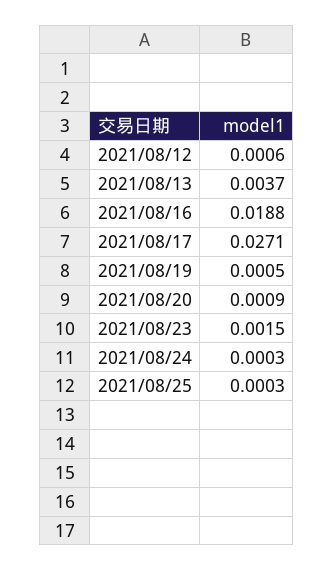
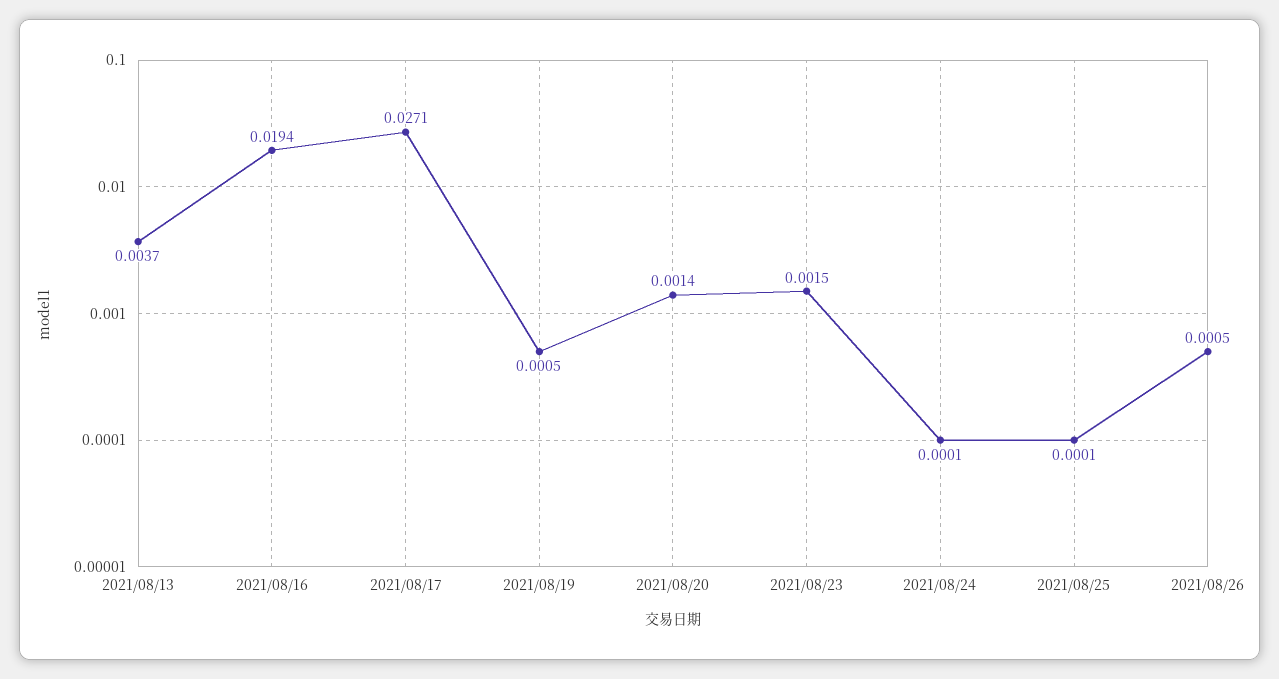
2021/08/12: 0.0006 -> none
2021/08/16: 0.0188 -> 0.0194
2021/08/20: 0.0009 -> 0.0014
2021/08/24: 0.0003 -> 0.0001
2021/08/25: 0.0003 -> 0.0001
2021/08/26: none -> 0.0005

